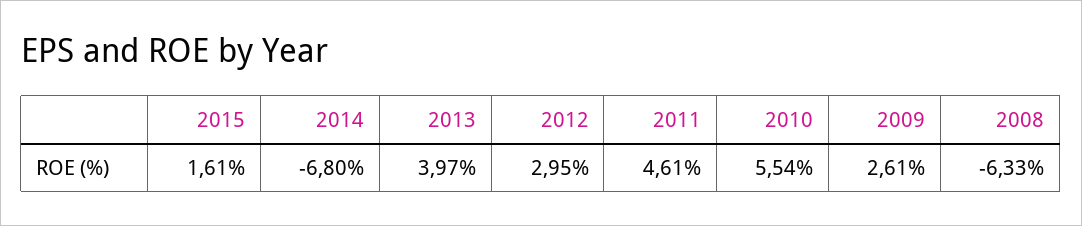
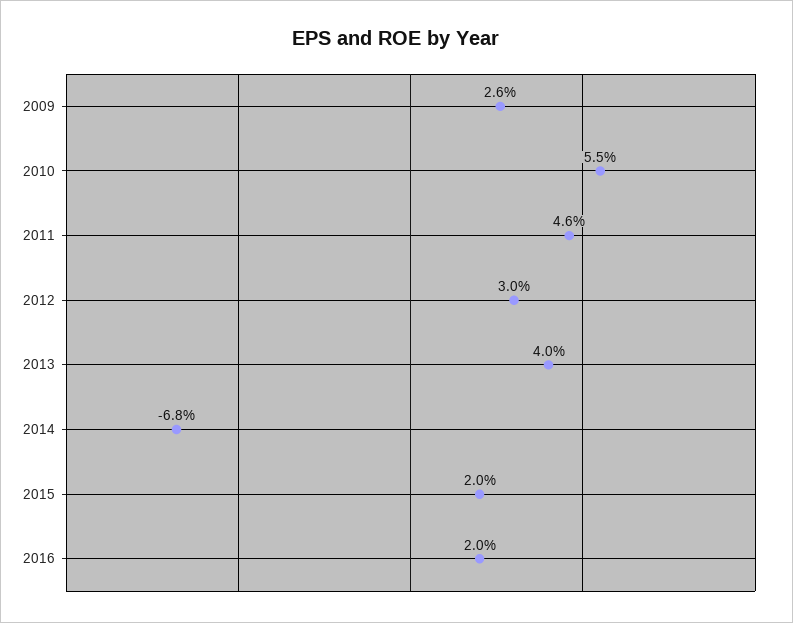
2015: 1.61 -> 2
2008: -6.33 -> none
2016: none -> 2

